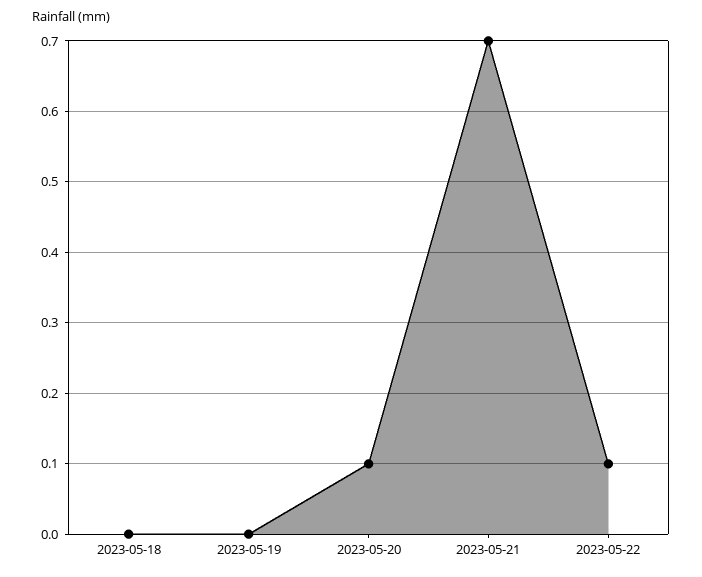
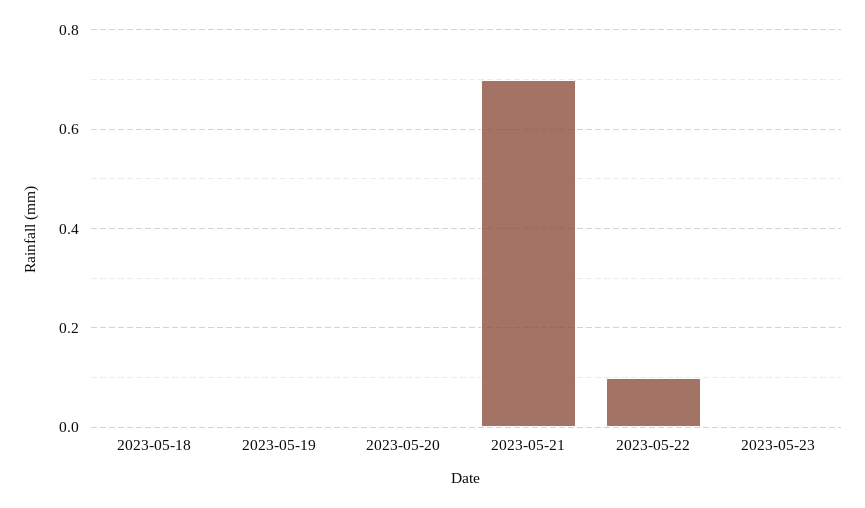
2023-05-20: 0.1 -> 0
2023-05-23: none -> 0

